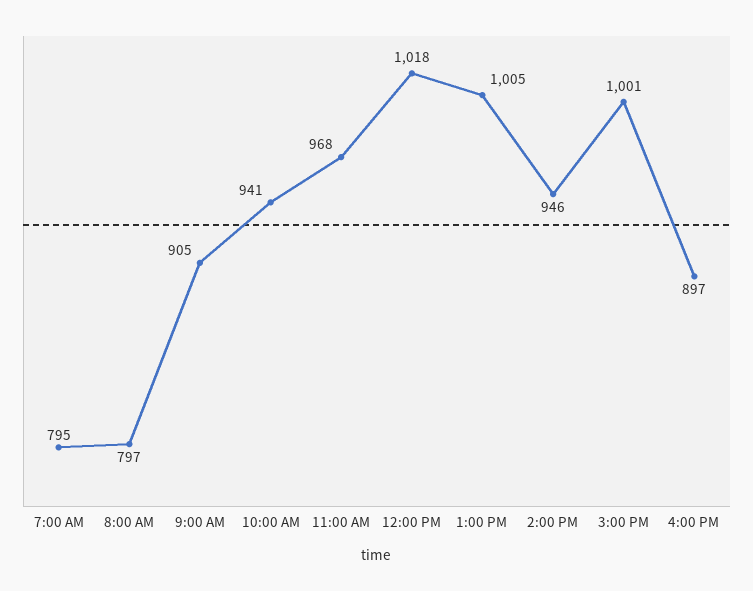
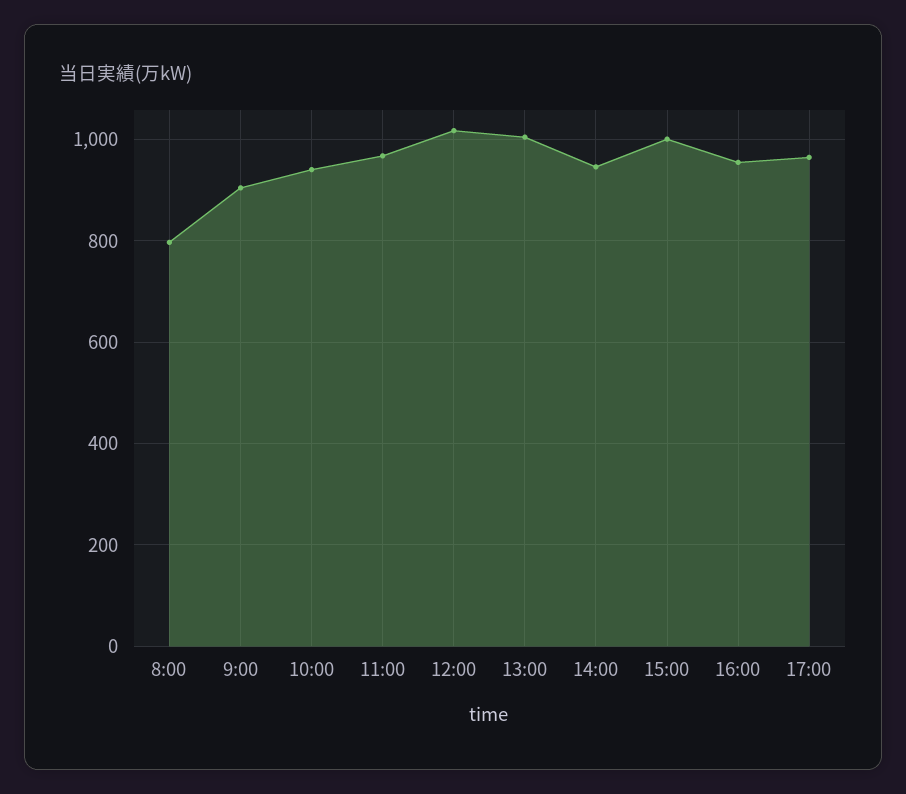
7:00 AM: 795 -> none
4:00 PM: 897 -> 960
17:00: none -> 960

